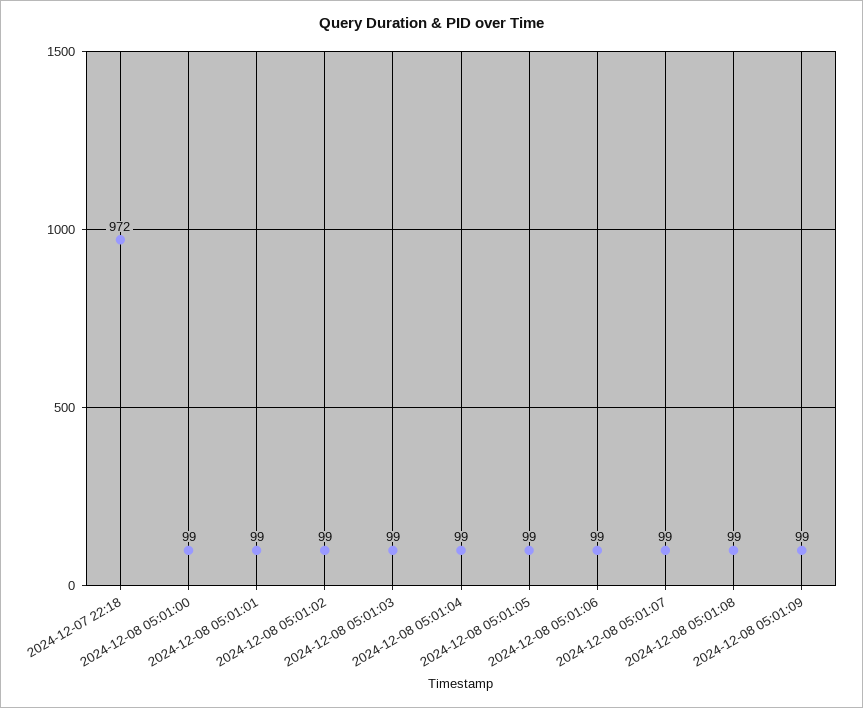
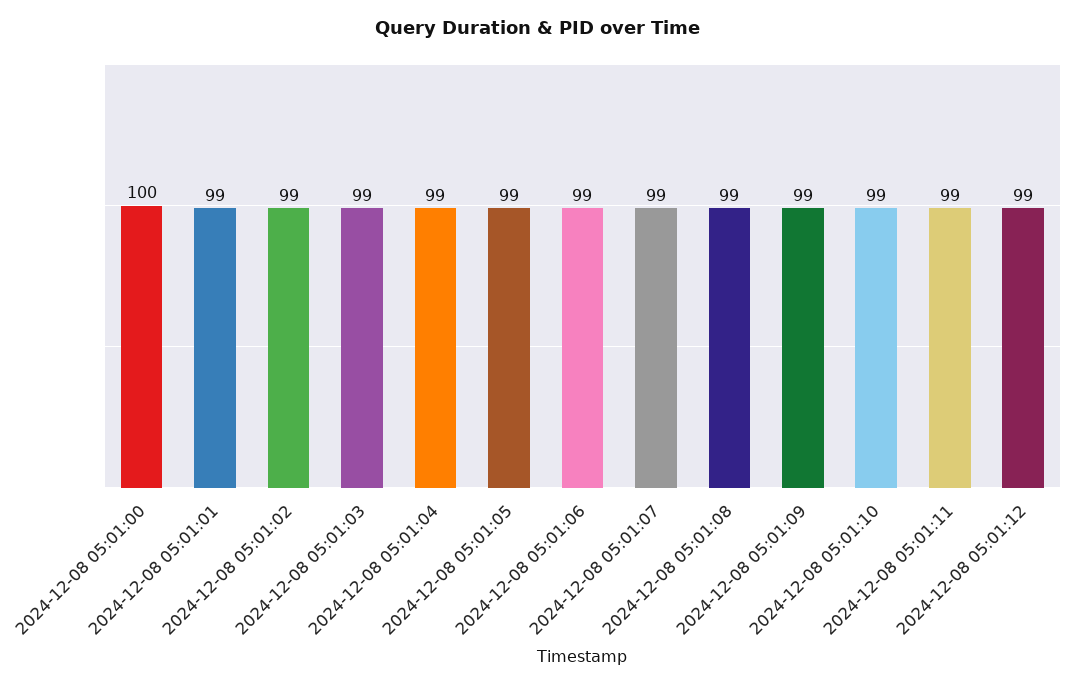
2024-12-07 22:18: 972 -> none
2024-12-08 05:01:00: 99 -> 100
2024-12-08 05:01:10: none -> 99
2024-12-08 05:01:11: none -> 99
2024-12-08 05:01:12: none -> 99

